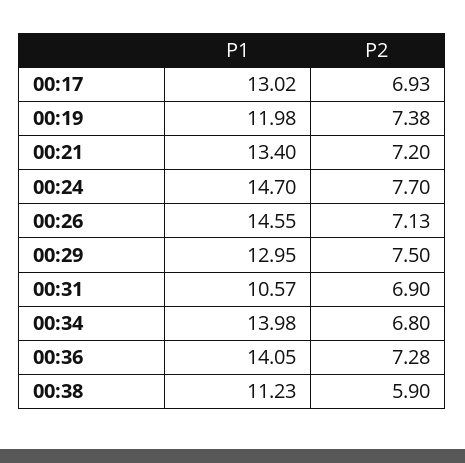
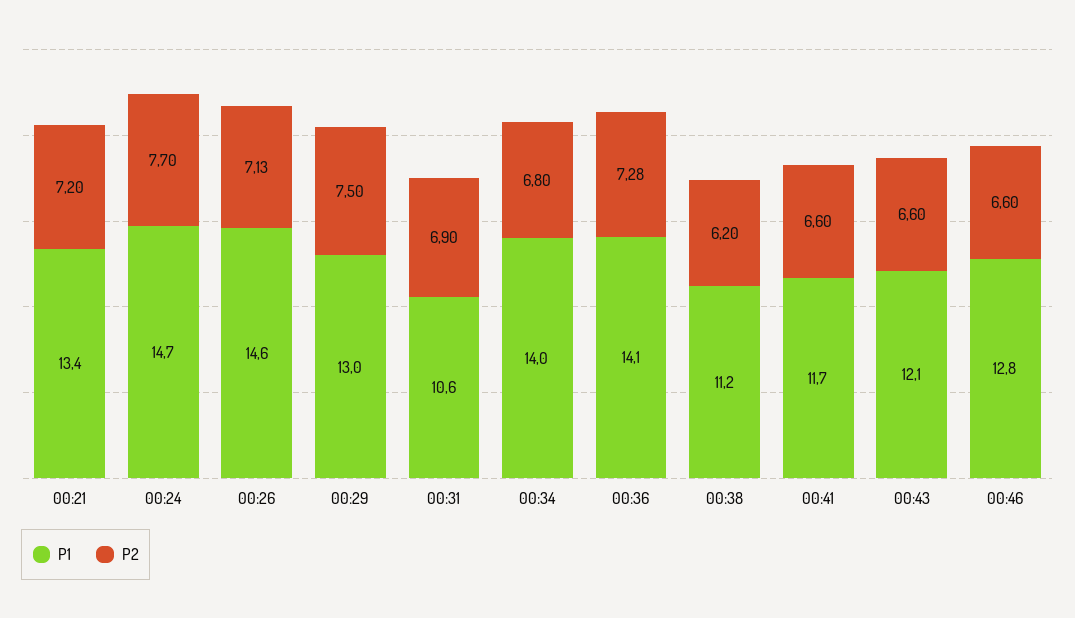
P1, 00:17: 13.02 -> none
P2, 00:17: 6.93 -> none
P1, 00:19: 11.98 -> none
P2, 00:19: 7.38 -> none
P2, 00:38: 5.9 -> 6.2
P1, 00:41: none -> 11.7
P2, 00:41: none -> 6.6
P1, 00:43: none -> 12.1
P2, 00:43: none -> 6.6
P1, 00:46: none -> 12.8
P2, 00:46: none -> 6.6

